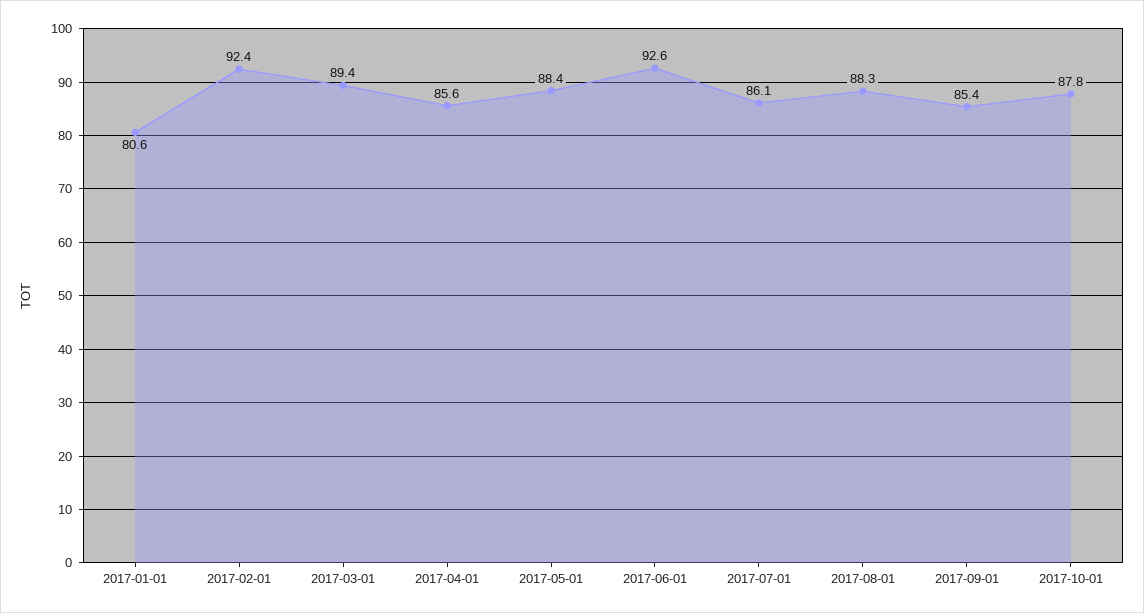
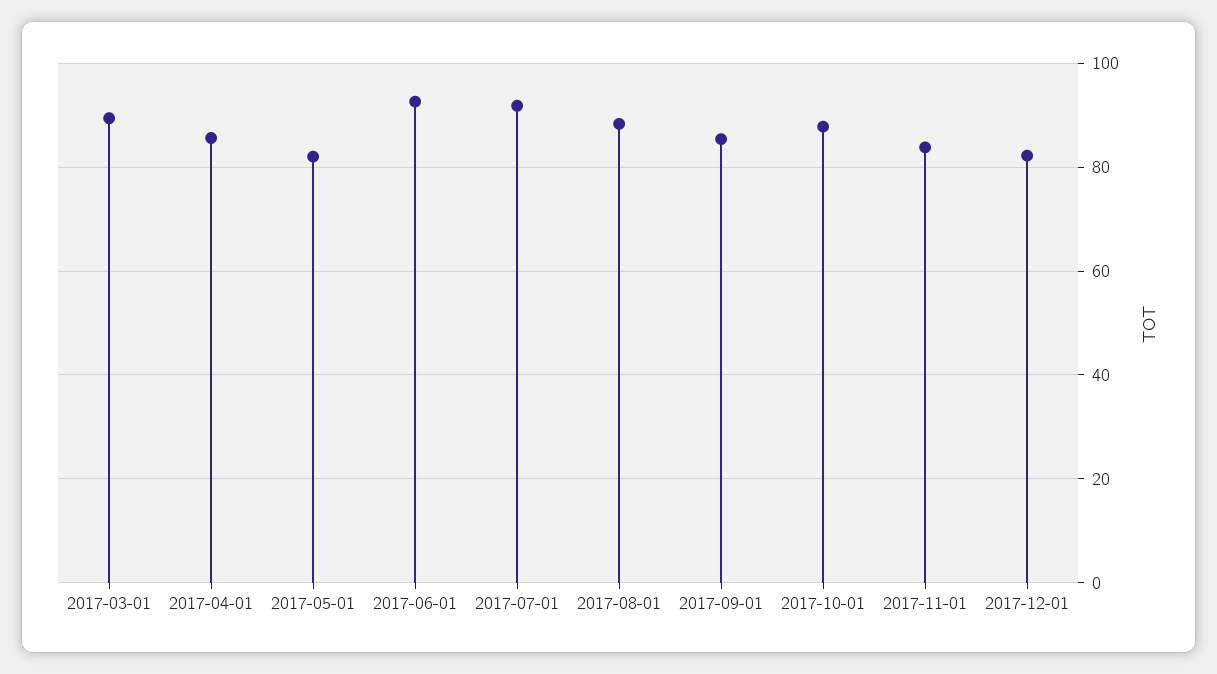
2017-01-01: 80.6 -> none
2017-02-01: 92.4 -> none
2017-05-01: 88.4 -> 82
2017-07-01: 86.1 -> 92
2017-11-01: none -> 84
2017-12-01: none -> 82

